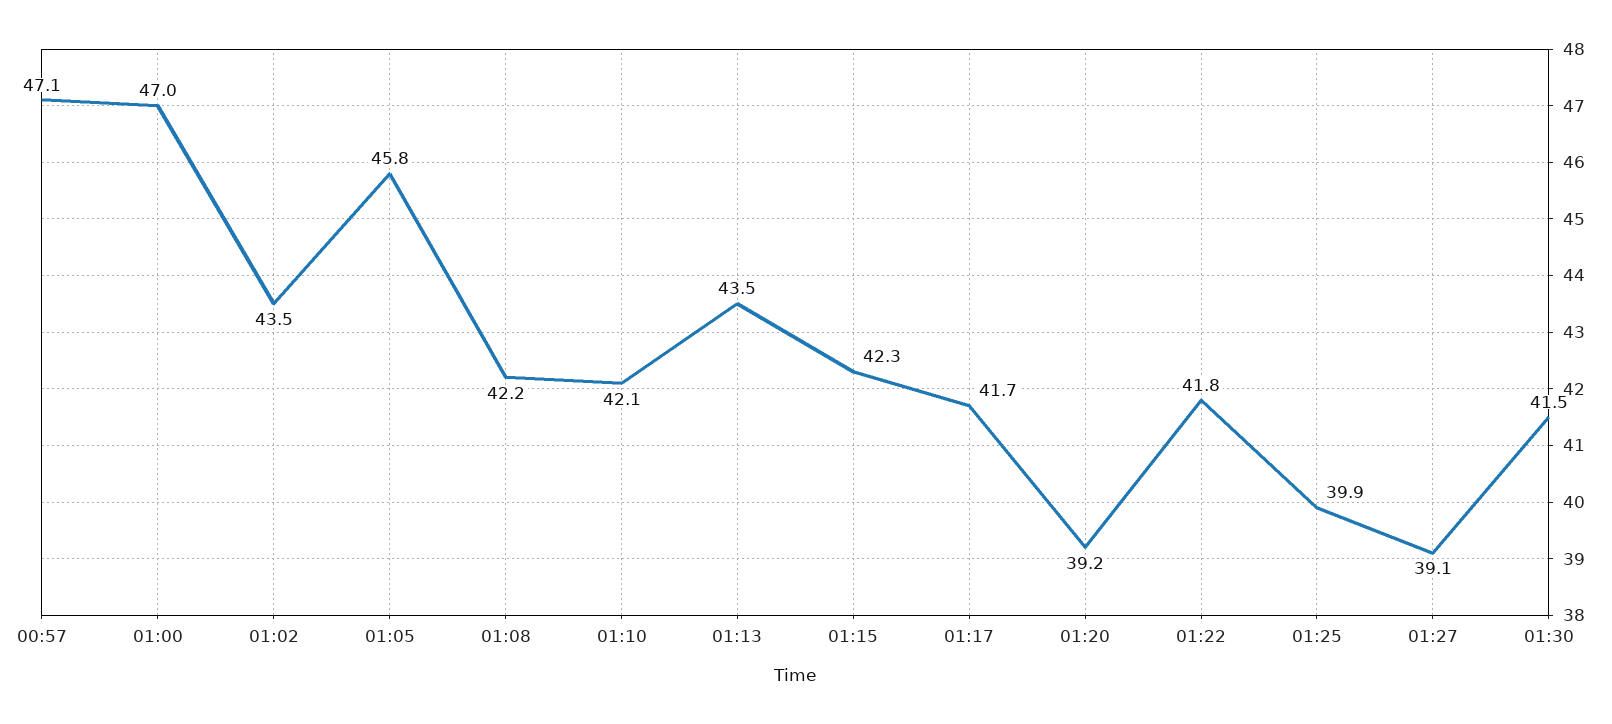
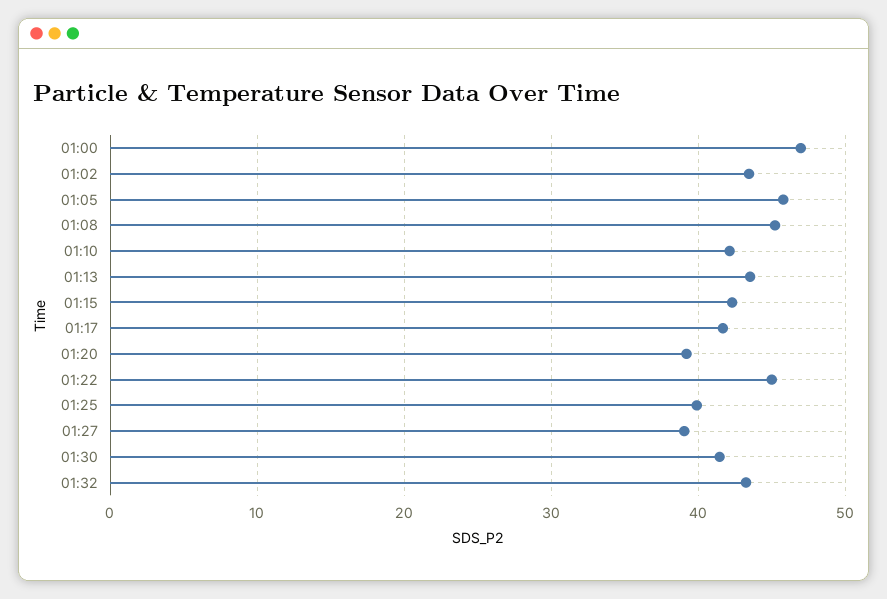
00:57: 47.1 -> none
01:08: 42.2 -> 45
01:22: 41.8 -> 45
01:32: none -> 43

